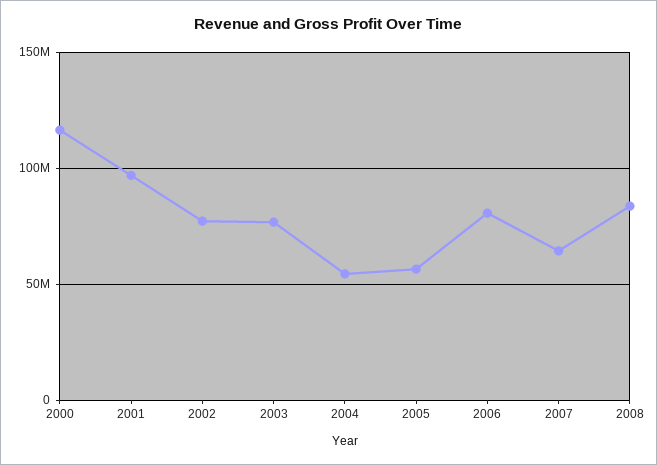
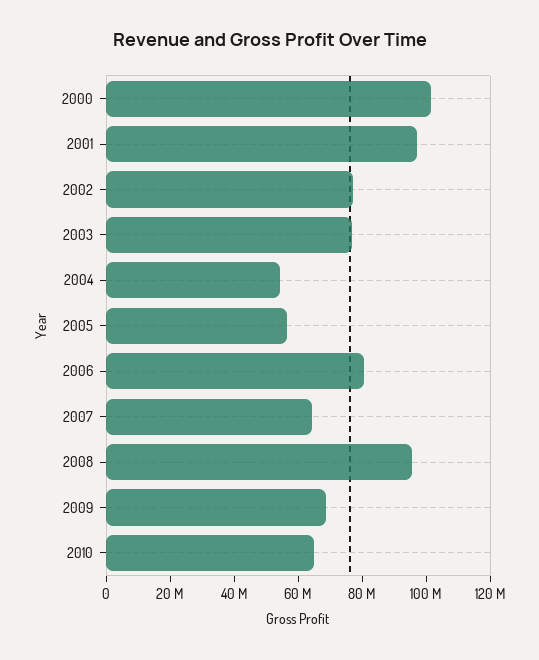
2000: 115000000 -> 100000000
2008: 85000000 -> 95000000
2009: none -> 70000000
2010: none -> 65000000

